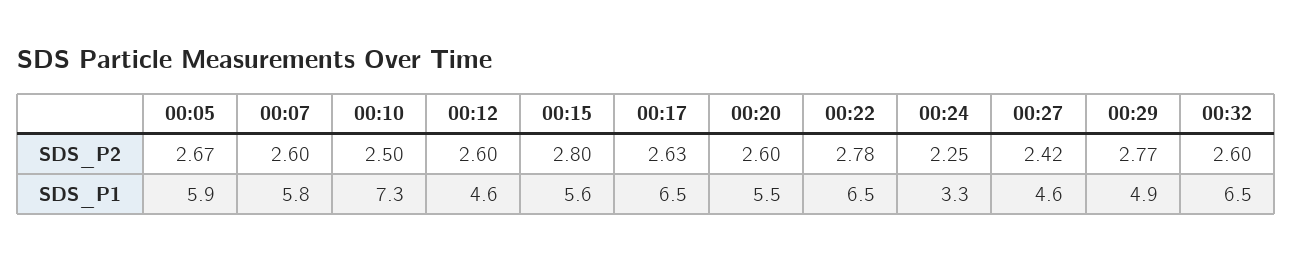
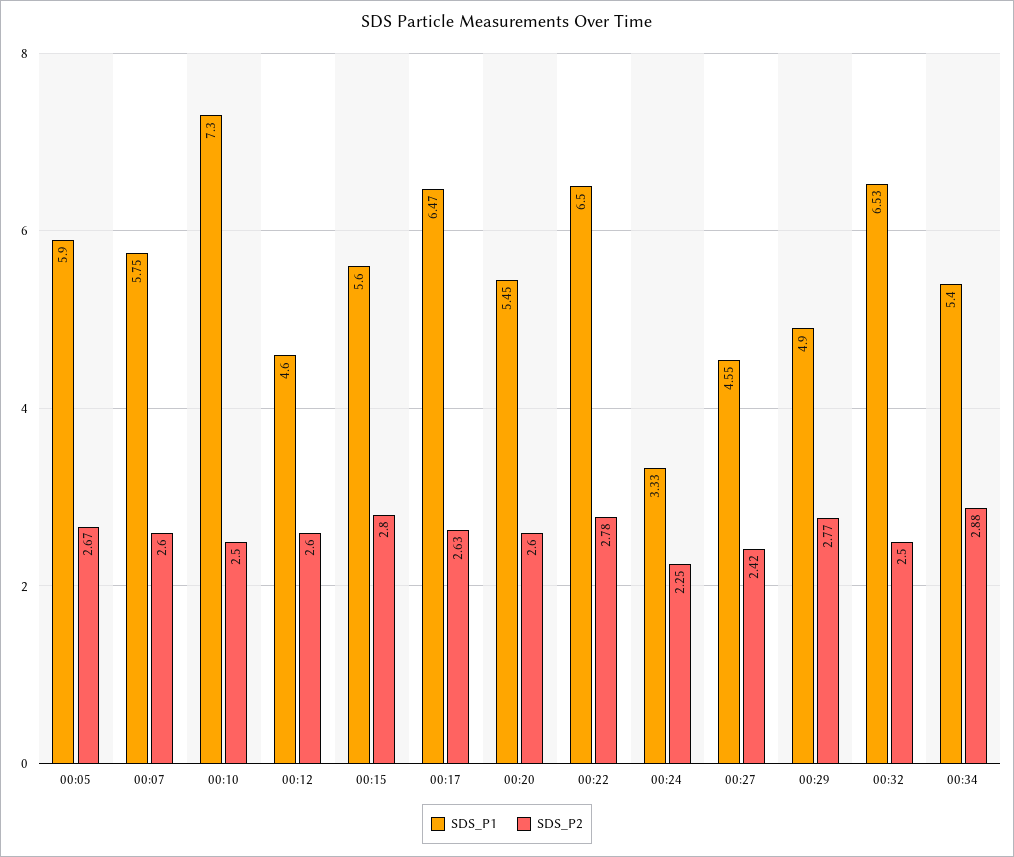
SDS_P2, 00:32: 2.6 -> 2.5
SDS_P1, 00:34: none -> 5.4
SDS_P2, 00:34: none -> 2.88

